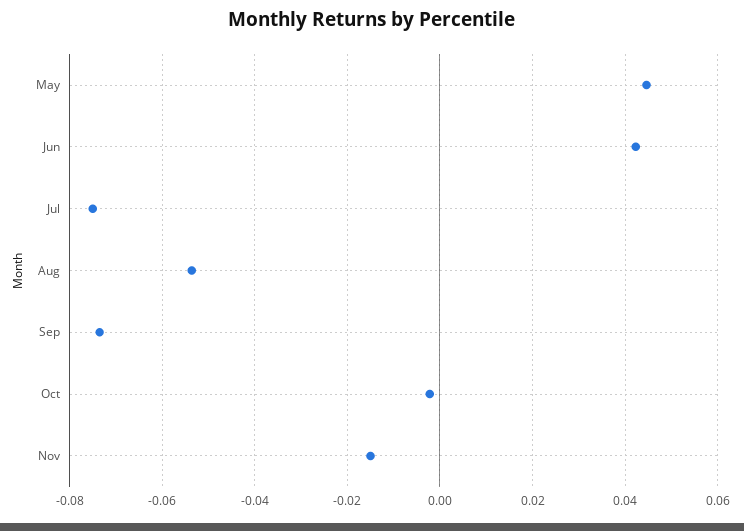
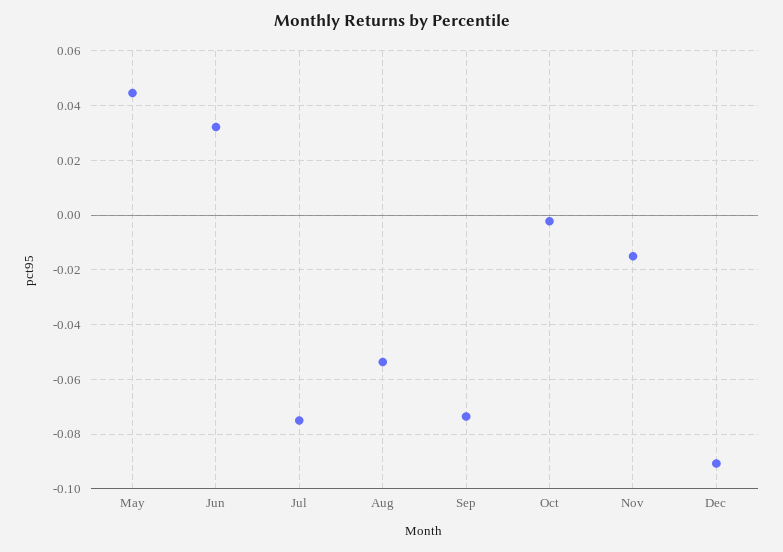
Jun: 0.042 -> 0.0325
Dec: none -> -0.09

